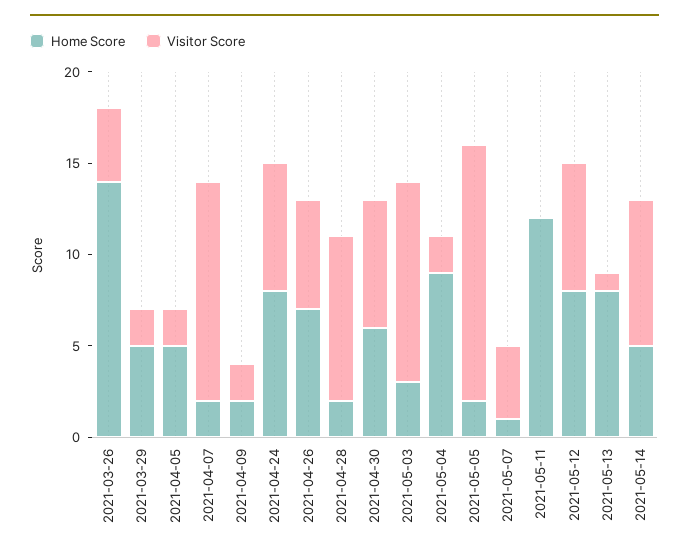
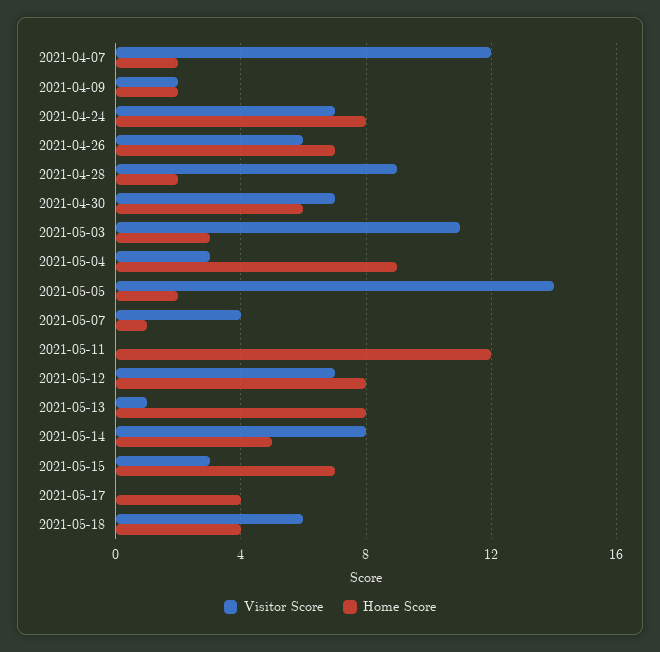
Home Score, 2021-03-26: 14 -> none
Visitor Score, 2021-03-26: 4 -> none
Home Score, 2021-03-29: 5 -> none
Visitor Score, 2021-03-29: 2 -> none
Home Score, 2021-04-05: 5 -> none
Visitor Score, 2021-04-05: 2 -> none
Visitor Score, 2021-05-04: 2 -> 3
Visitor Score, 2021-05-15: none -> 3
Home Score, 2021-05-15: none -> 7
Visitor Score, 2021-05-17: none -> 0
Home Score, 2021-05-17: none -> 4
Visitor Score, 2021-05-18: none -> 6
Home Score, 2021-05-18: none -> 4

